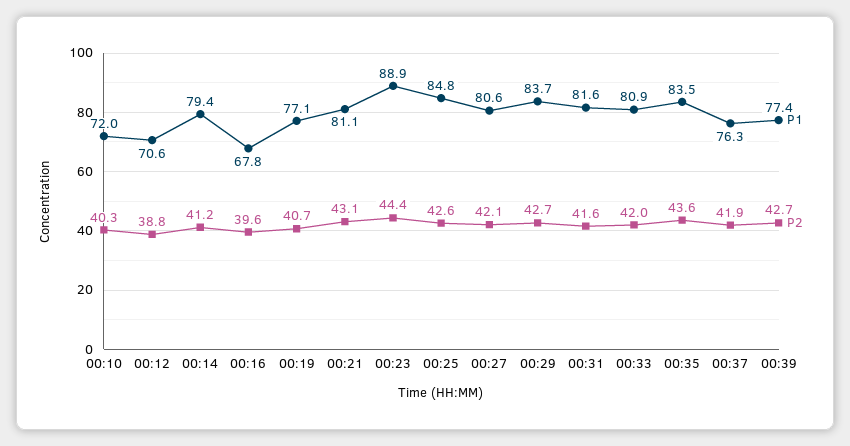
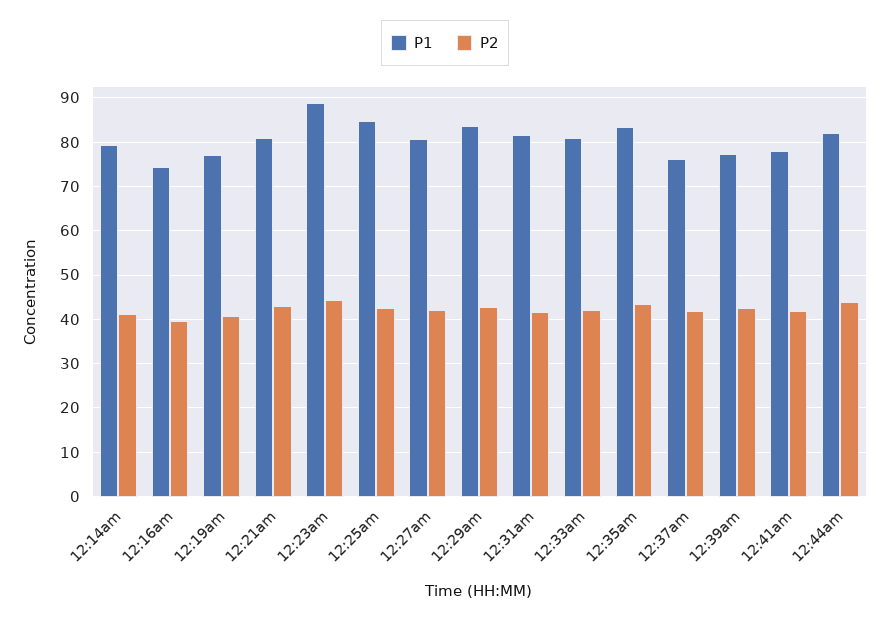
P1, 00:10: 72 -> none
P2, 00:10: 40.3 -> none
P1, 00:12: 70.6 -> none
P2, 00:12: 38.8 -> none
P1, 00:16: 67.8 -> 74
P1, 12:41am: none -> 78
P2, 12:41am: none -> 42
P1, 12:44am: none -> 82
P2, 12:44am: none -> 44

